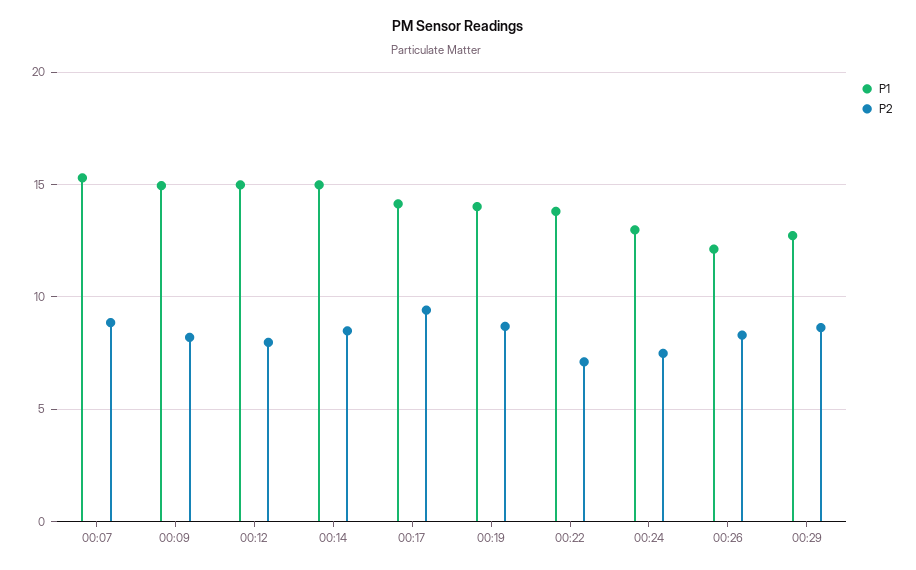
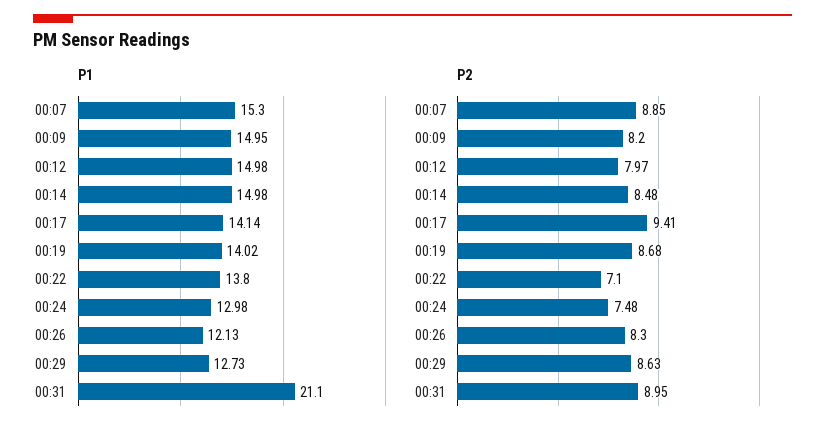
P1, 00:31: none -> 21.1
P2, 00:31: none -> 8.95

